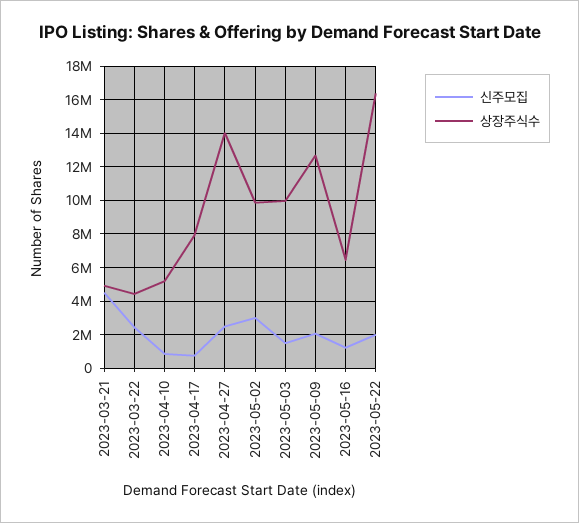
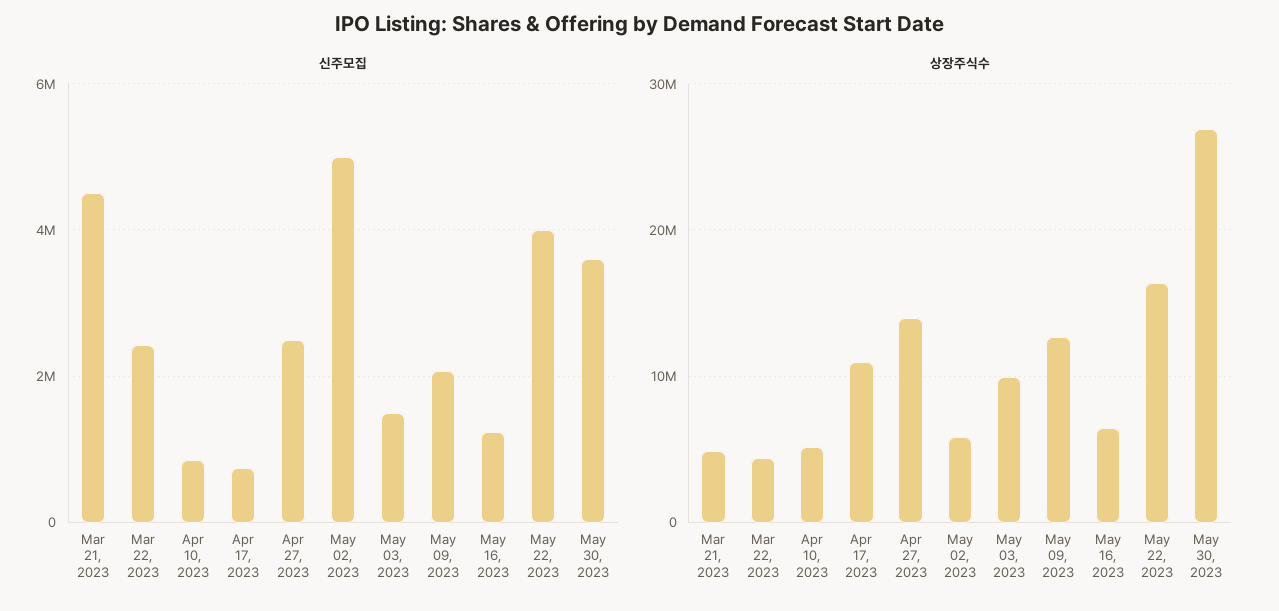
상장주식수, 2023-04-17: 8000000 -> 11000000
신주모집, 2023-05-02: 3000000 -> 5000000
상장주식수, 2023-05-02: 10000000 -> 6000000
신주모집, 2023-05-22: 2000000 -> 4000000
신주모집, May 30, 2023: none -> 3600000
상장주식수, May 30, 2023: none -> 27000000

